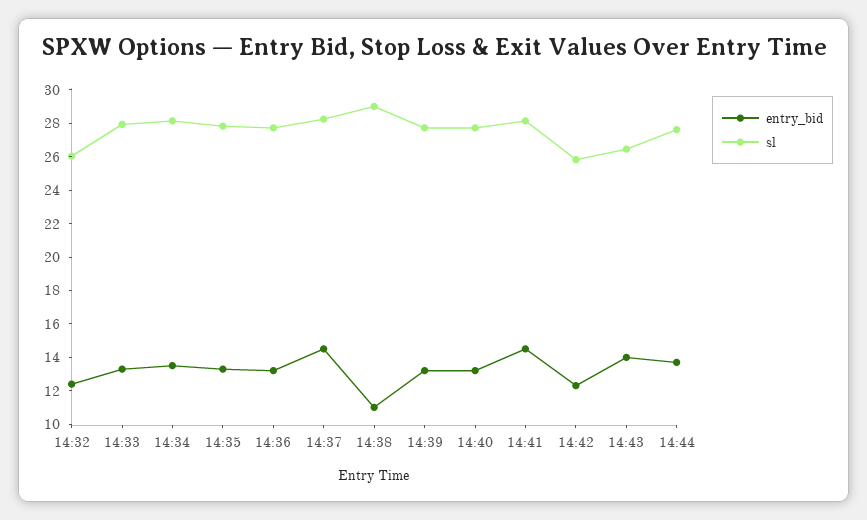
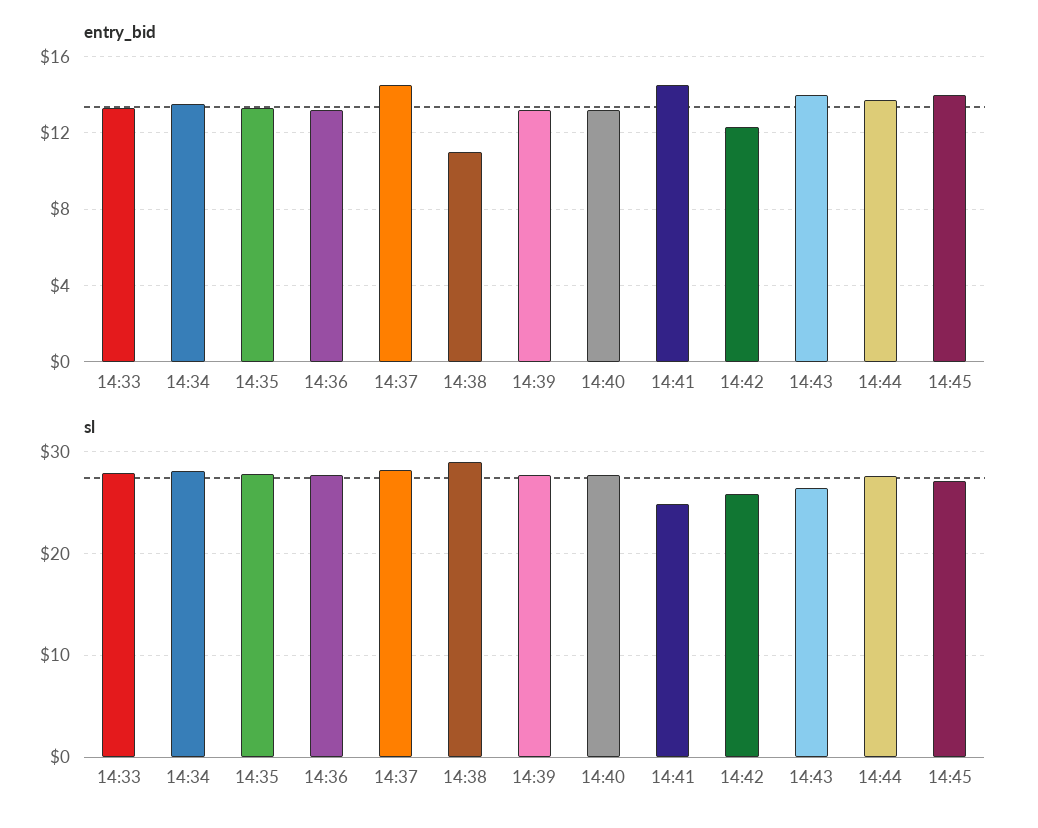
entry_bid, 14:32: 12.5 -> none
sl, 14:32: 26 -> none
sl, 14:41: 28 -> 25
entry_bid, 14:45: none -> 14
sl, 14:45: none -> 27

